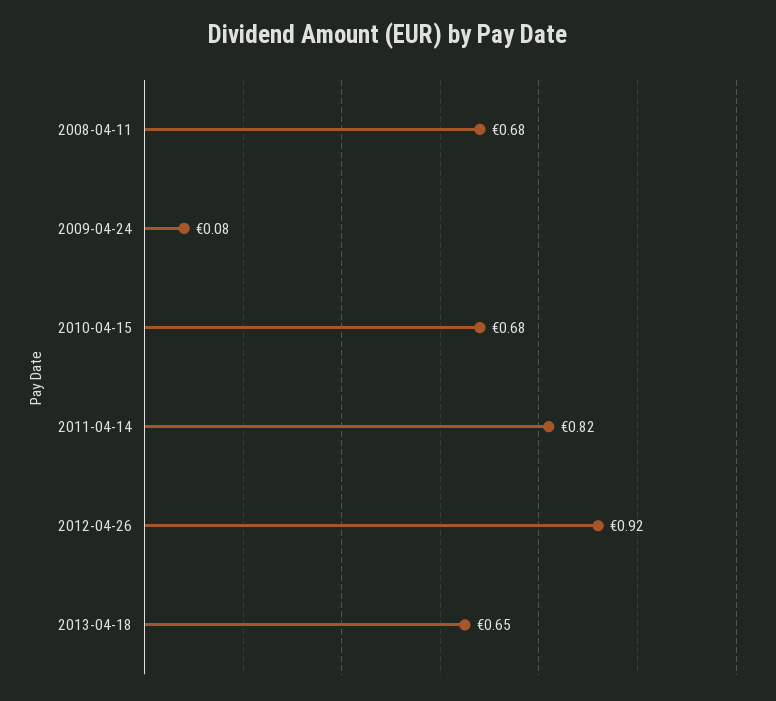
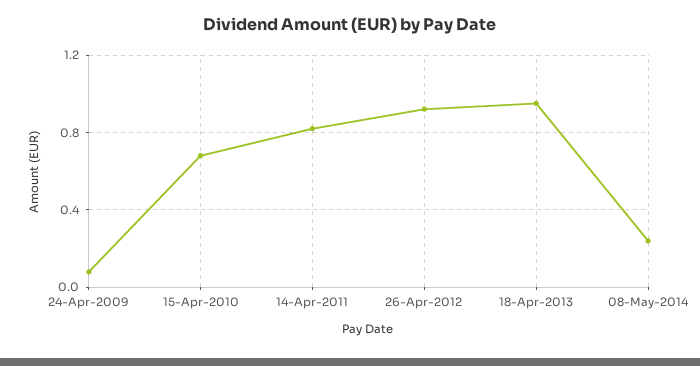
2008-04-11: 0.68 -> none
2013-04-18: 0.65 -> 0.95
08-May-2014: none -> 0.25

